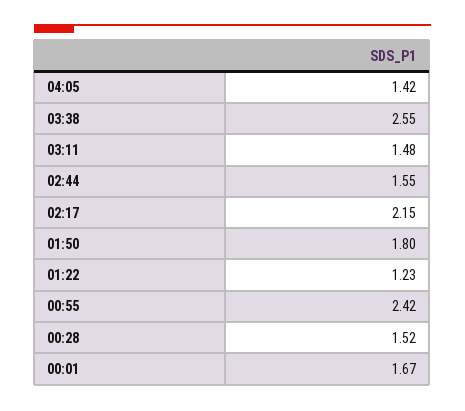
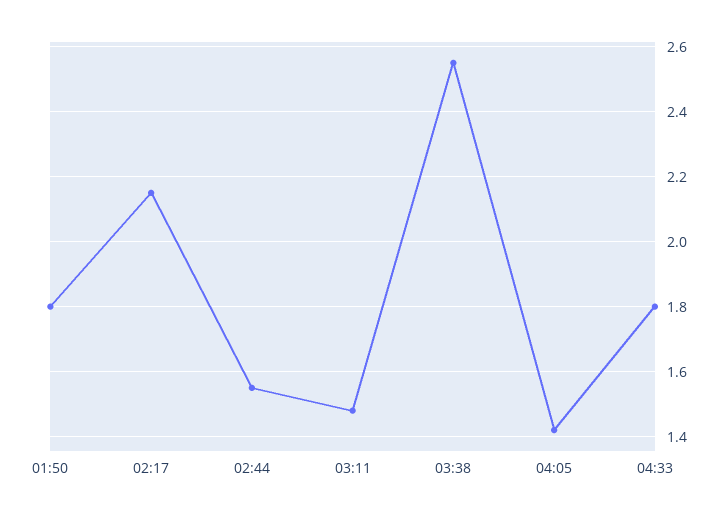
01:22: 1.23 -> none
00:55: 2.42 -> none
00:28: 1.52 -> none
00:01: 1.67 -> none
04:33: none -> 1.8

